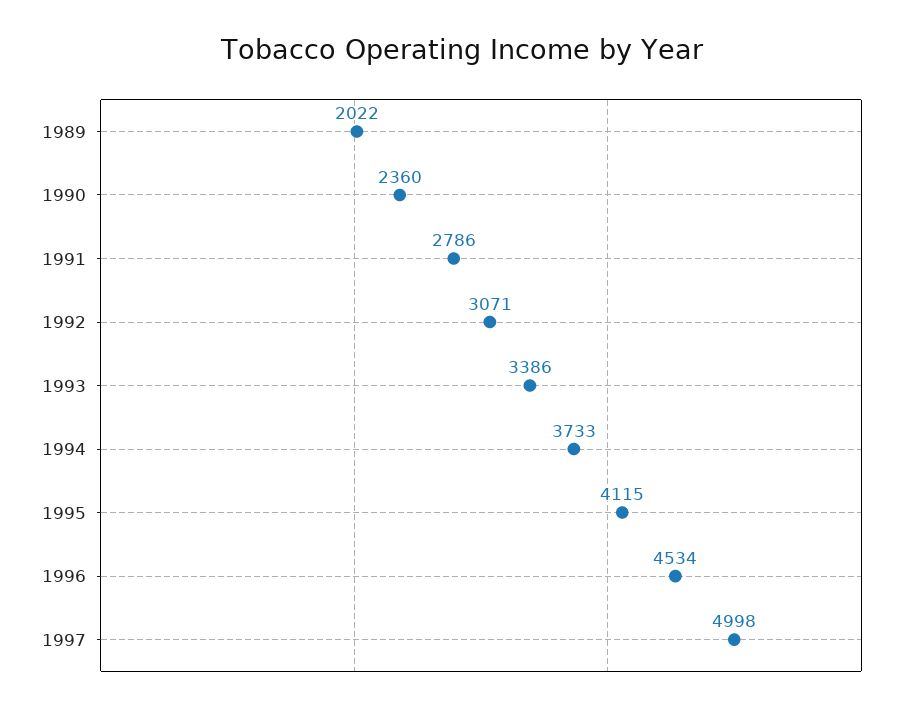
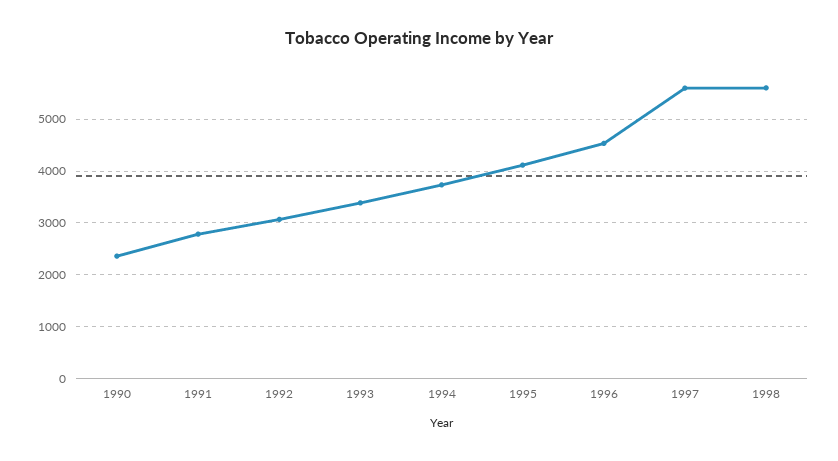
1989: 2022 -> none
1997: 4998 -> 5600
1998: none -> 5600

